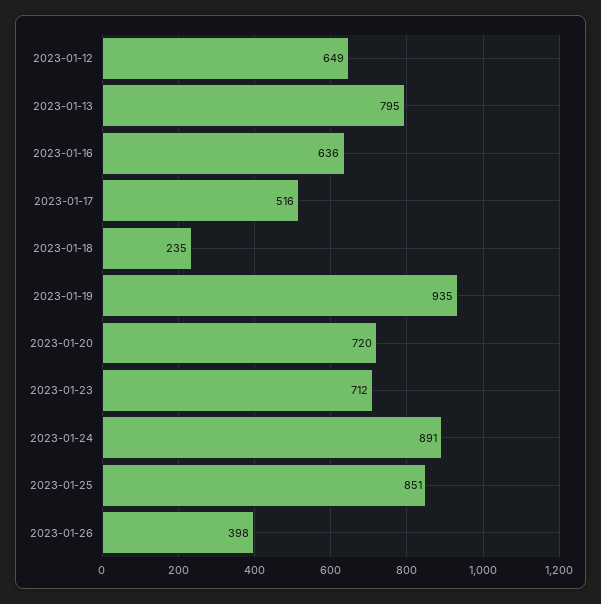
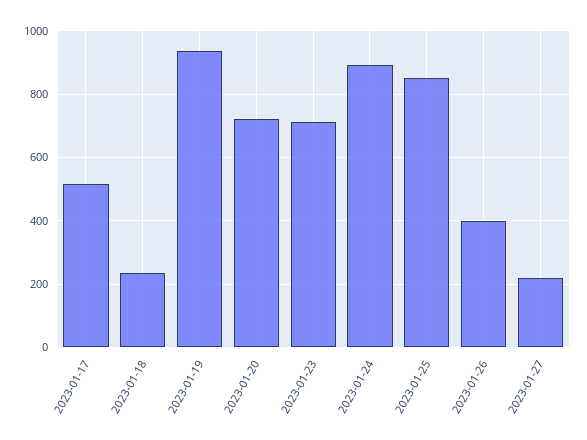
2023-01-12: 649 -> none
2023-01-13: 795 -> none
2023-01-16: 636 -> none
2023-01-27: none -> 220

